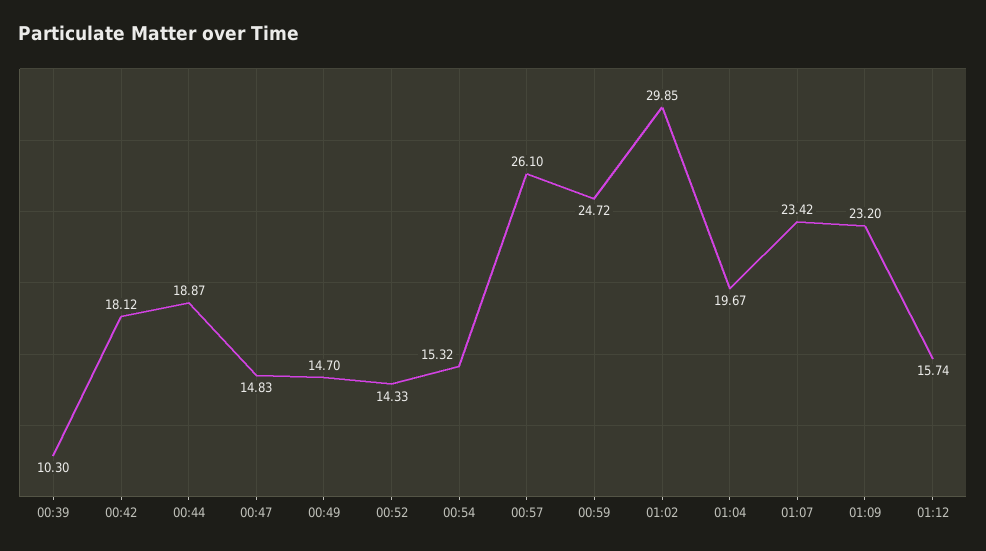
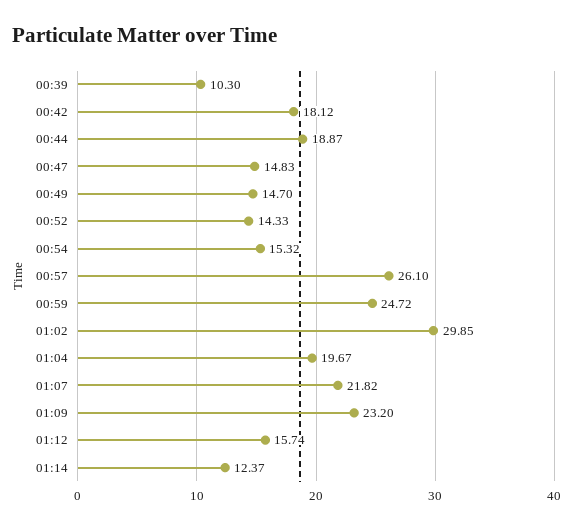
01:07: 23.42 -> 21.82
01:14: none -> 12.37

